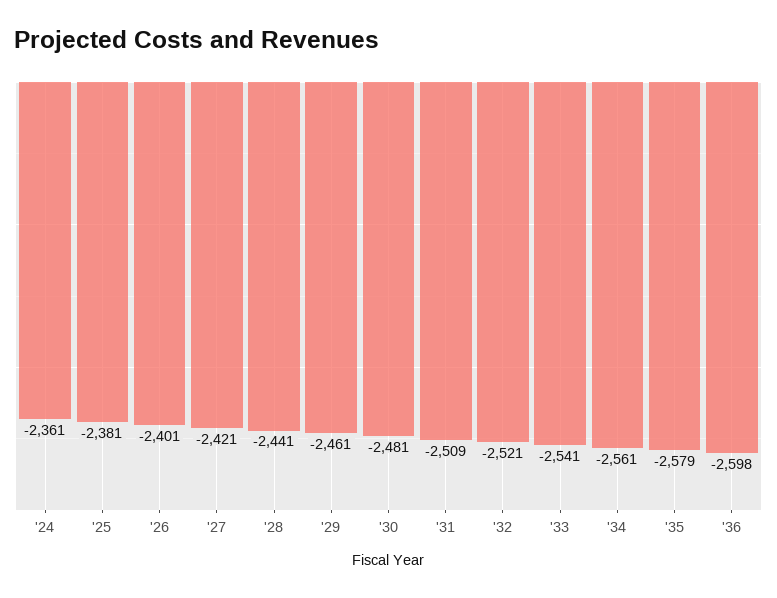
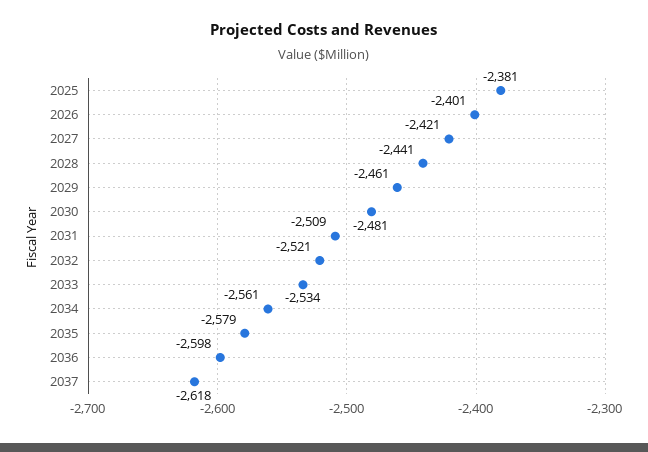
'24: -2361 -> none
'33: -2541 -> -2534
2037: none -> -2618

